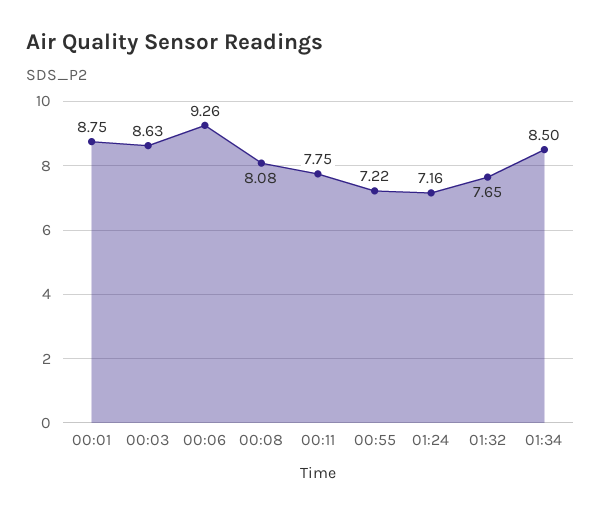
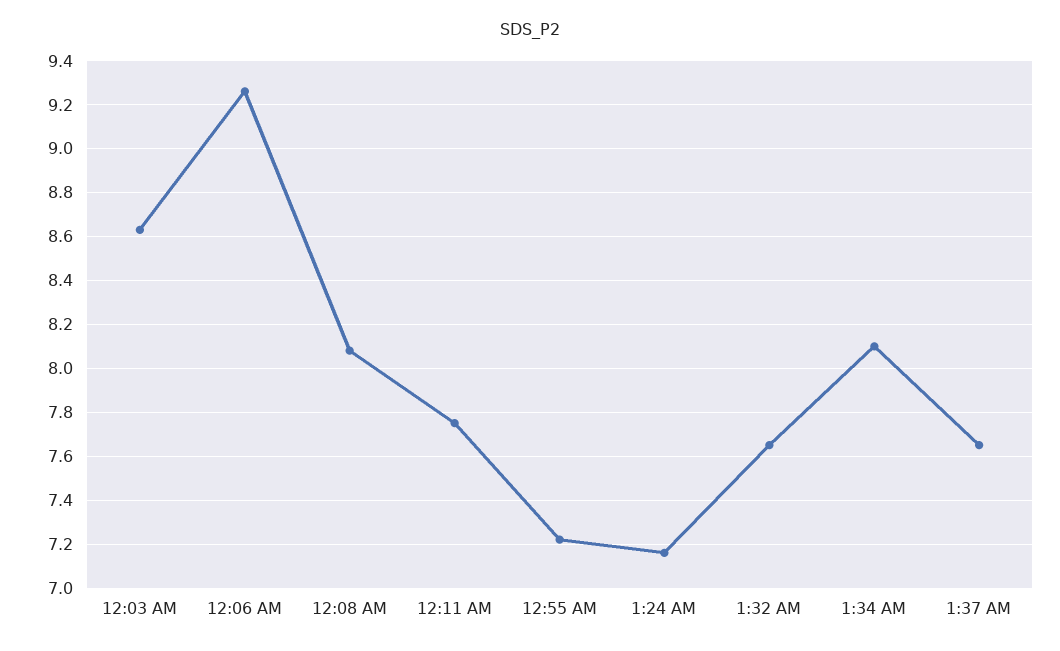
00:01: 8.75 -> none
01:34: 8.5 -> 8.1
1:37 AM: none -> 7.65

